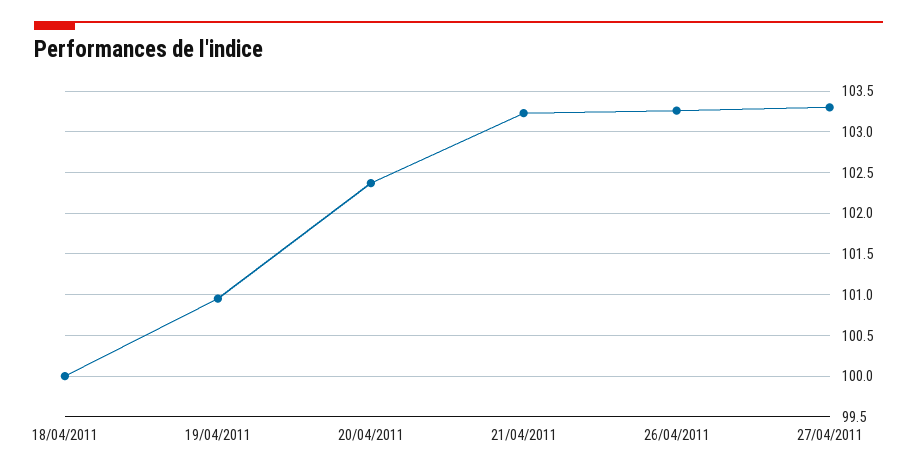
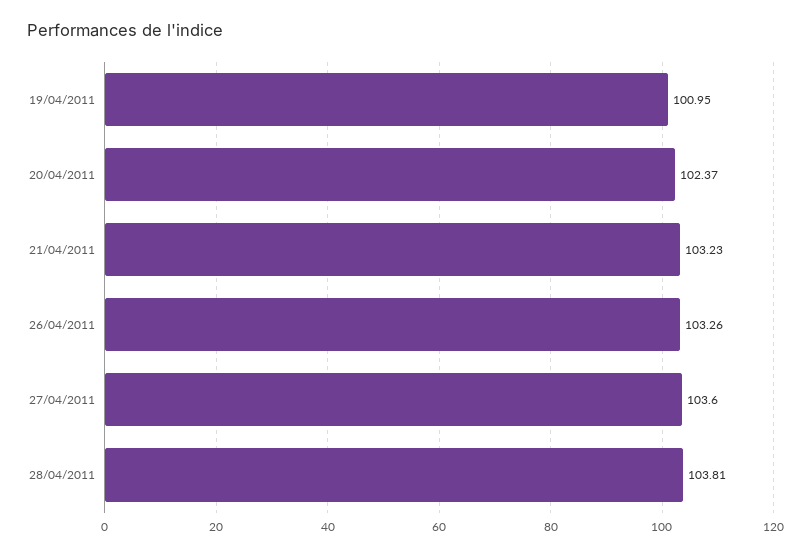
18/04/2011: 100 -> none
27/04/2011: 103.3 -> 103.6
28/04/2011: none -> 103.81

